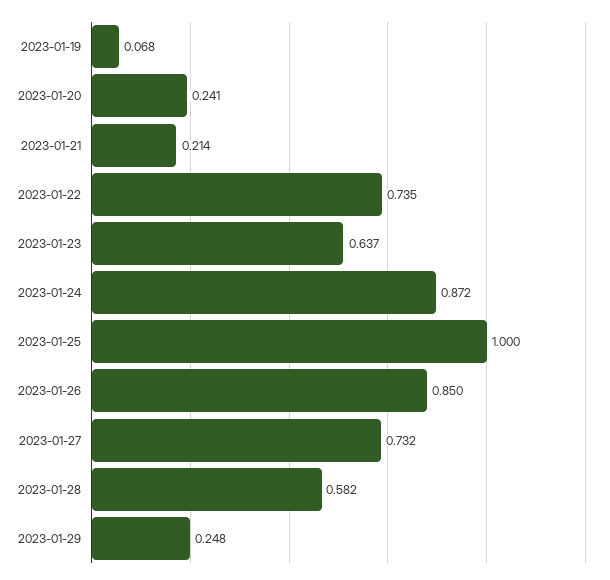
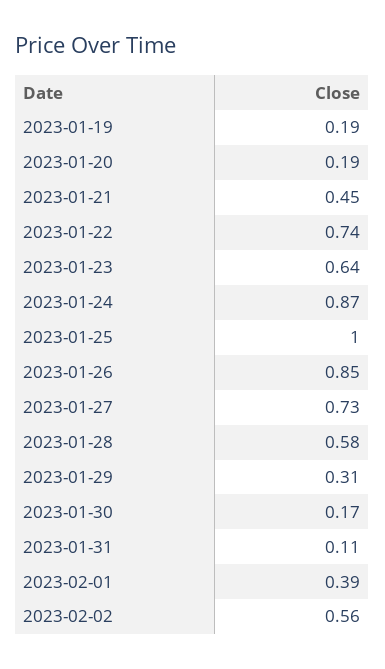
2023-01-19: 0.068 -> 0.19
2023-01-20: 0.241 -> 0.19
2023-01-21: 0.214 -> 0.45
2023-01-29: 0.248 -> 0.31
2023-01-30: none -> 0.17
2023-01-31: none -> 0.11
2023-02-01: none -> 0.39
2023-02-02: none -> 0.56

